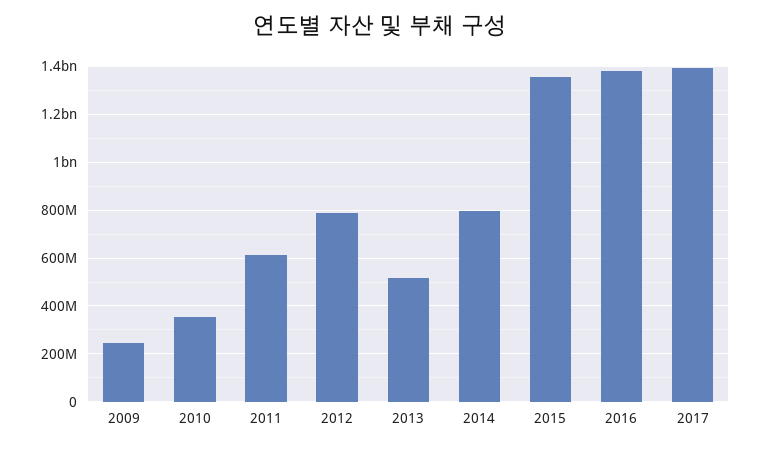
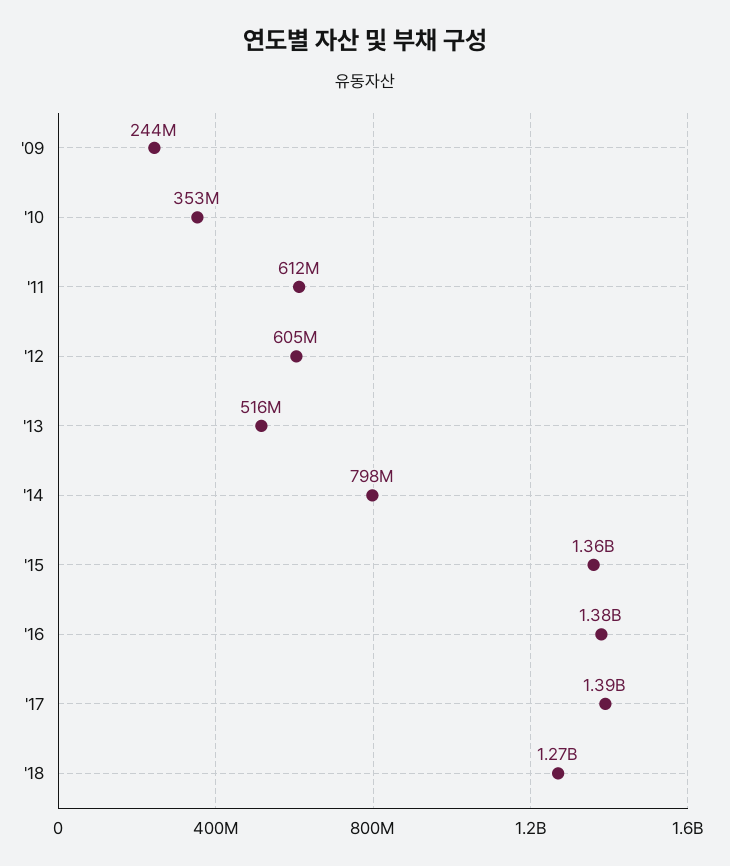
2012: 800000000 -> 605000000
'18: none -> 1270000000

